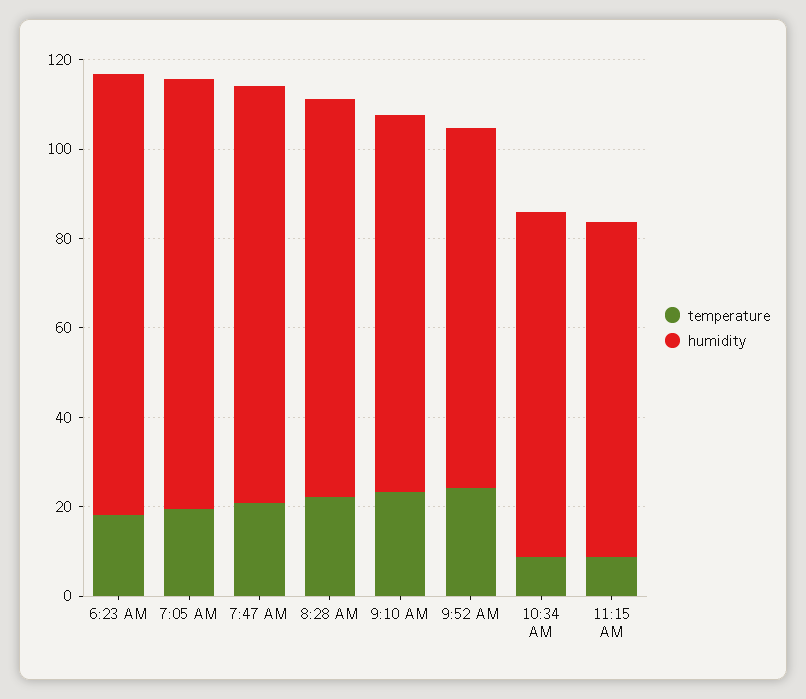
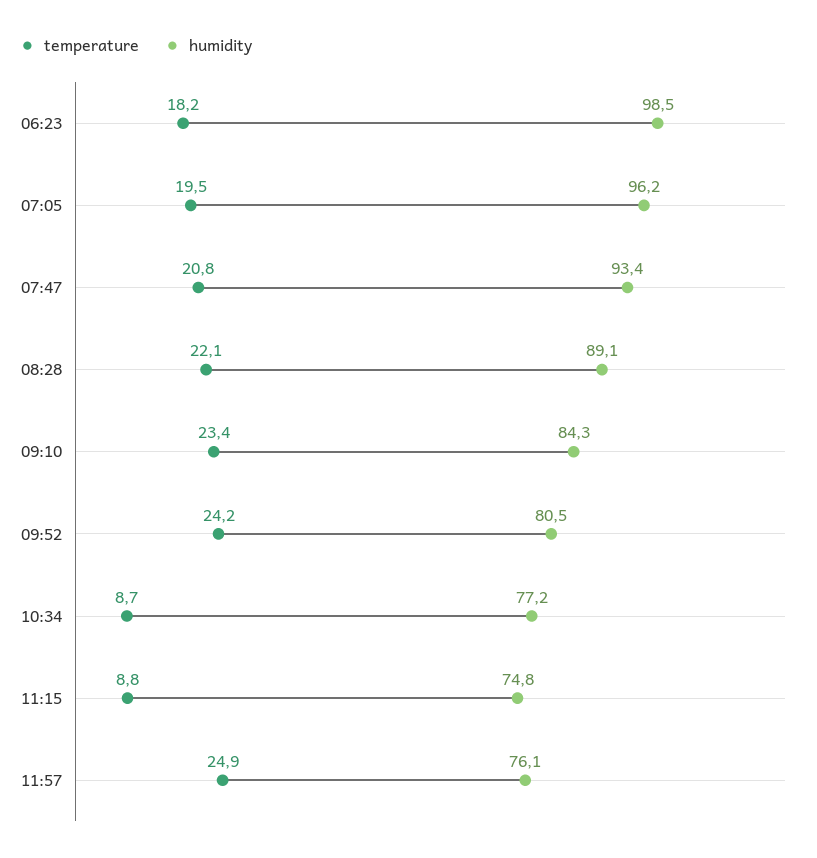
temperature, 11:57: none -> 24.9
humidity, 11:57: none -> 76.1

